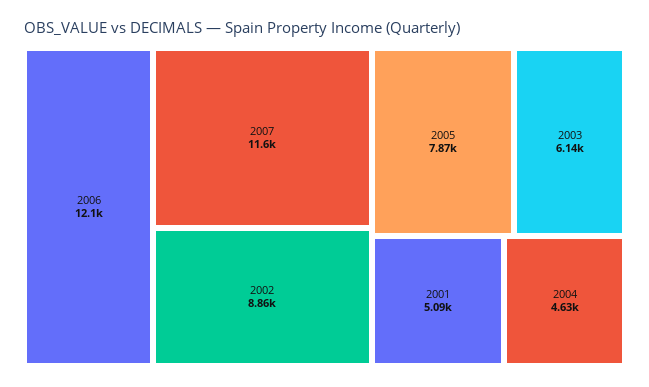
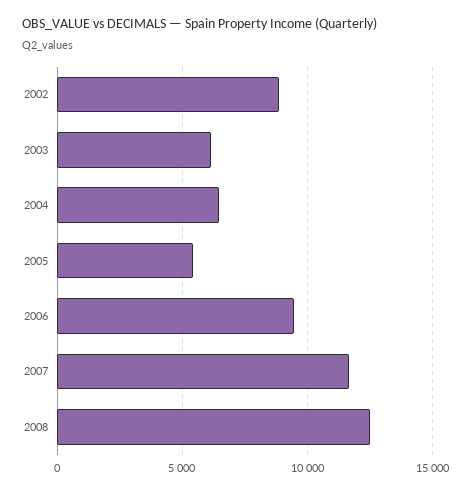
2006: 12100 -> 9500
2005: 7870 -> 5500
2001: 5090 -> none
2004: 4630 -> 6500
2008: none -> 12500

